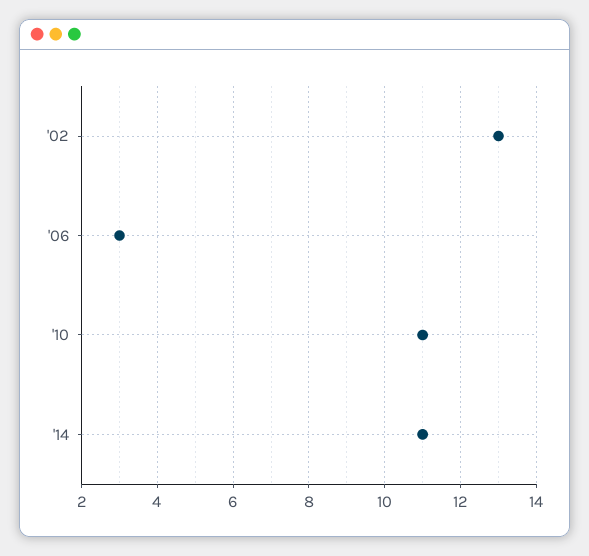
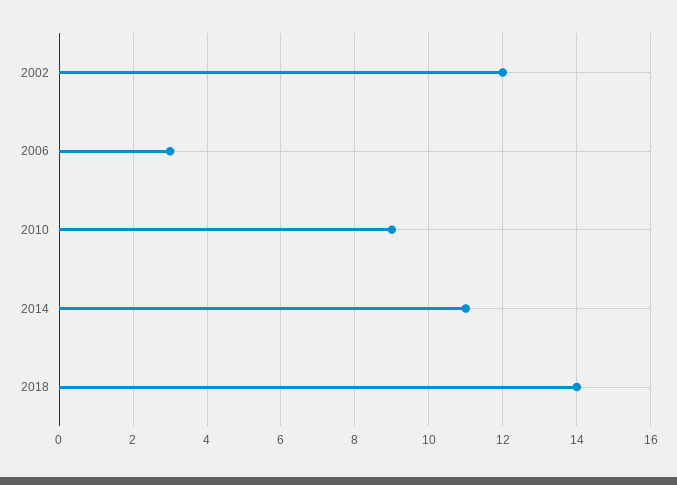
'02: 13 -> 12
'10: 11 -> 9
2018: none -> 14

